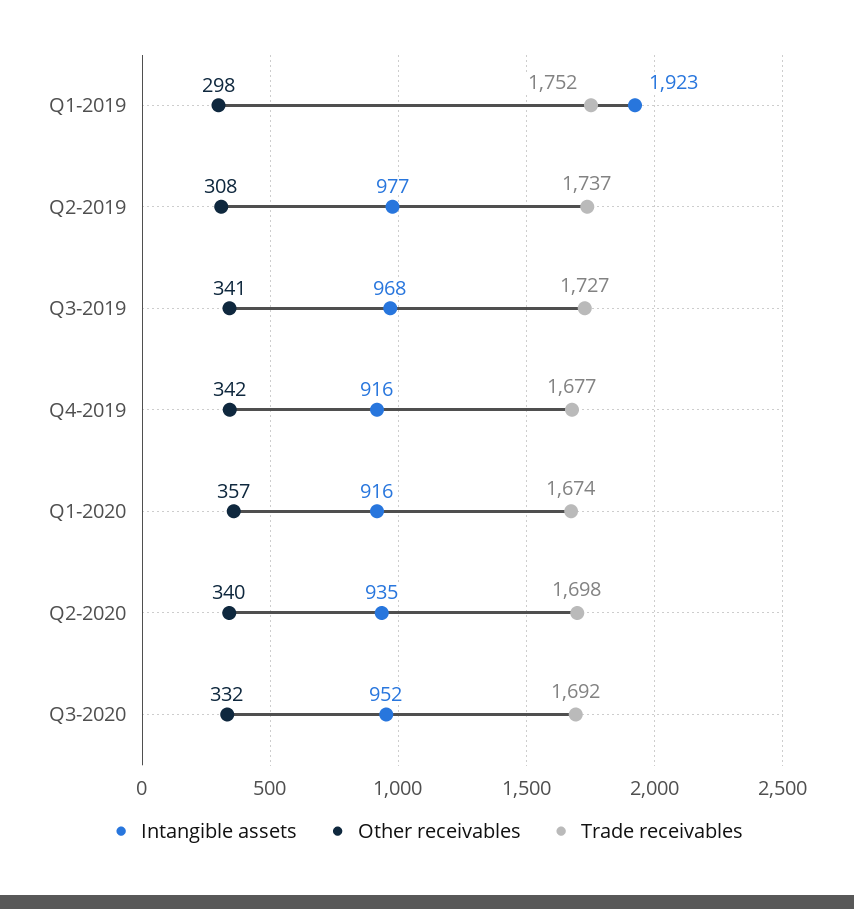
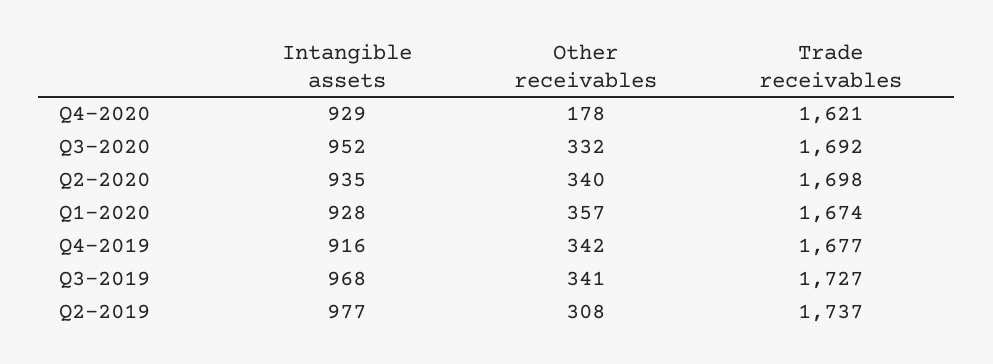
Intangible assets, Q1-2019: 1923 -> none
Other receivables, Q1-2019: 298 -> none
Trade receivables, Q1-2019: 1752 -> none
Intangible assets, Q1-2020: 916 -> 928
Intangible assets, Q4-2020: none -> 929
Other receivables, Q4-2020: none -> 178
Trade receivables, Q4-2020: none -> 1621

